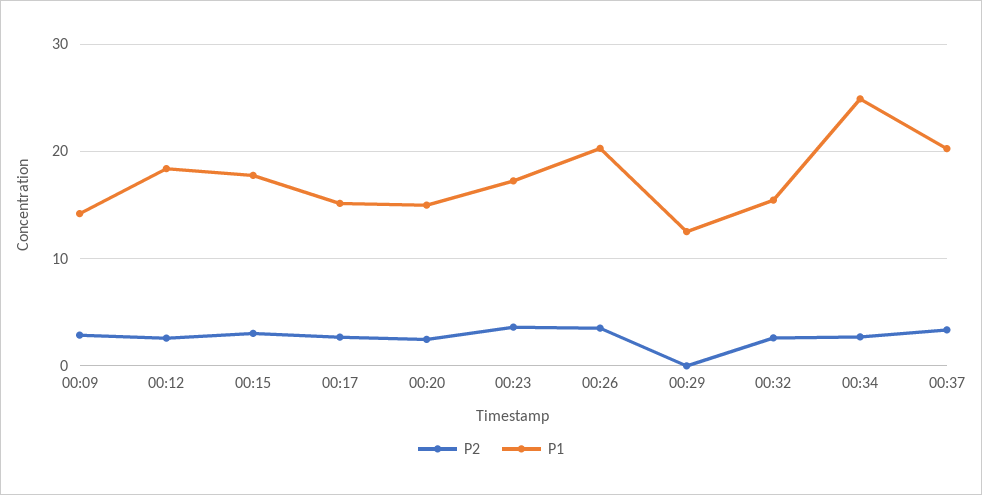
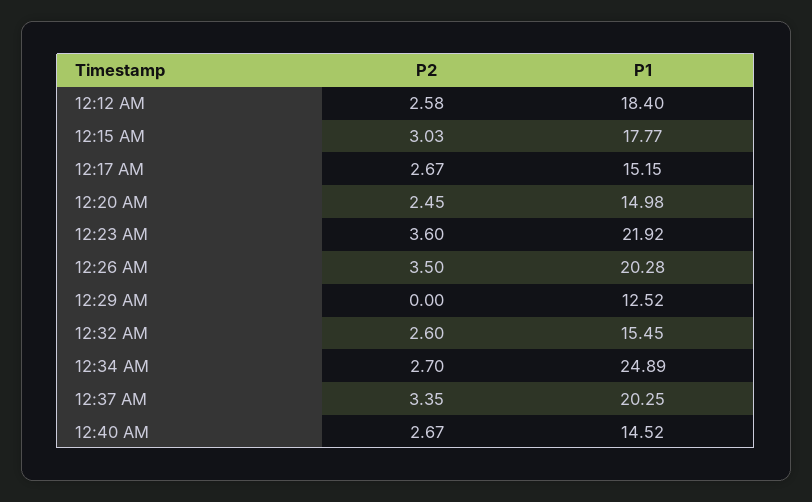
P2, 00:09: 3 -> none
P1, 00:09: 14 -> none
P1, 00:23: 17 -> 21.92
P2, 12:40 AM: none -> 2.67
P1, 12:40 AM: none -> 14.52

